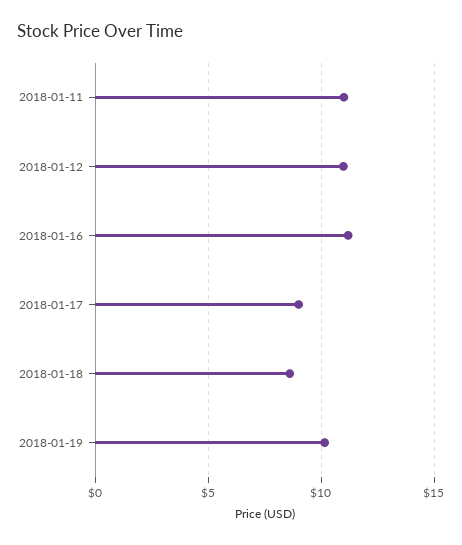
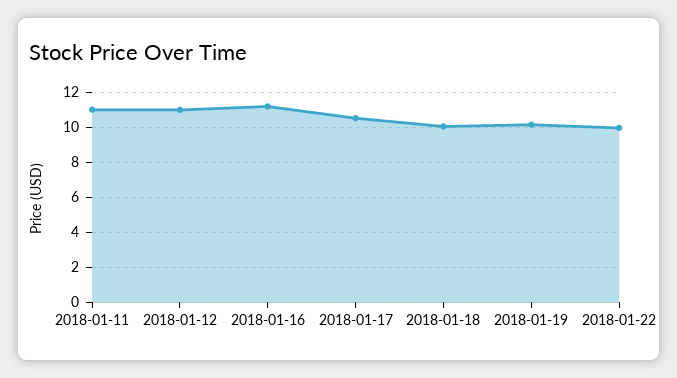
2018-01-17: 9 -> 10.5
2018-01-18: 8.5 -> 10
2018-01-22: none -> 10

